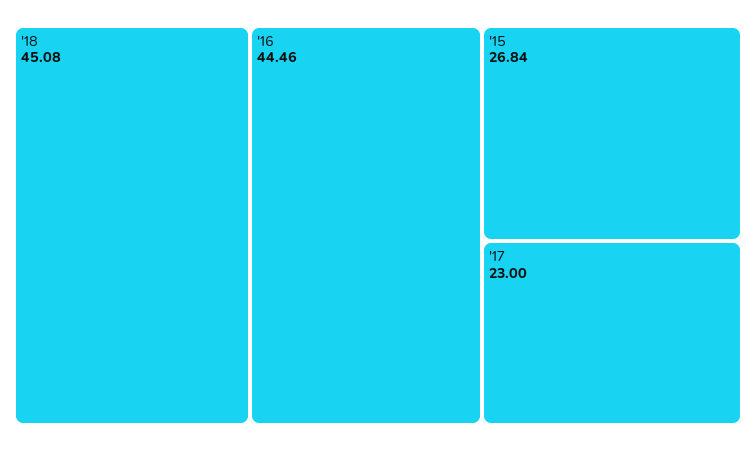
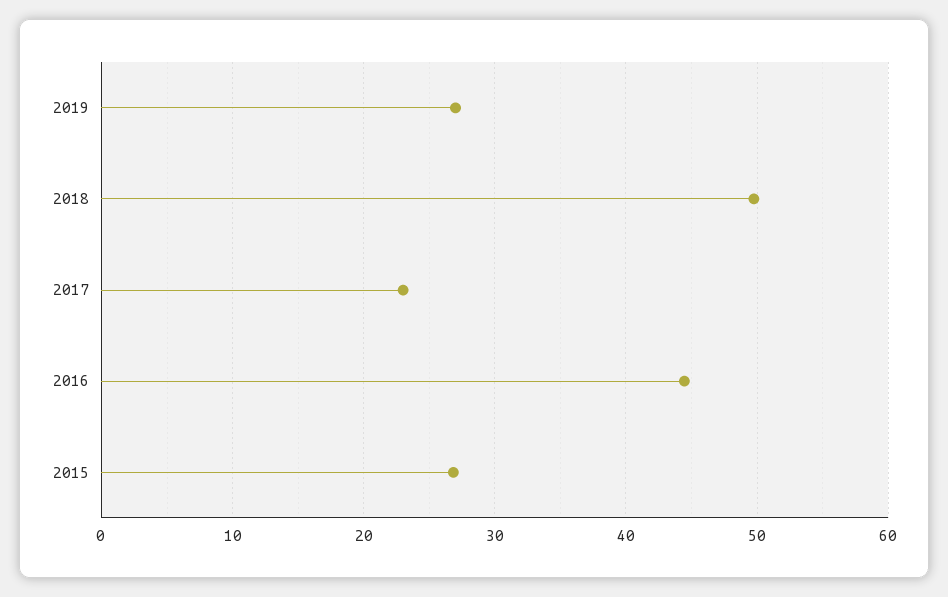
'18: 45.08 -> 50
2019: none -> 27

